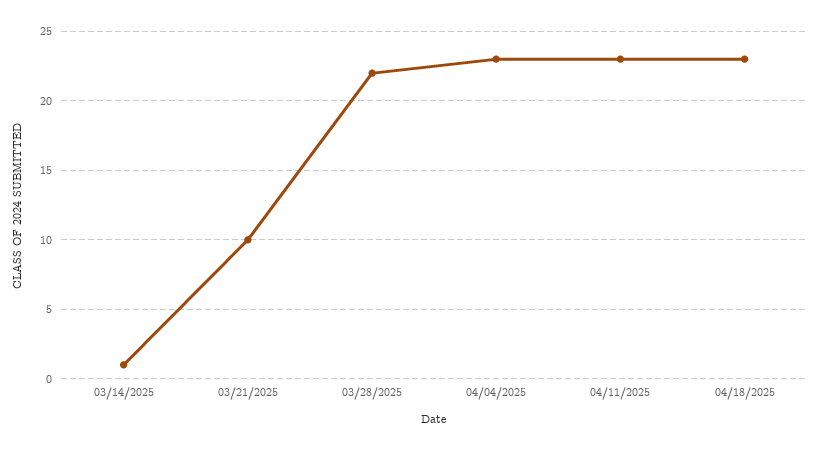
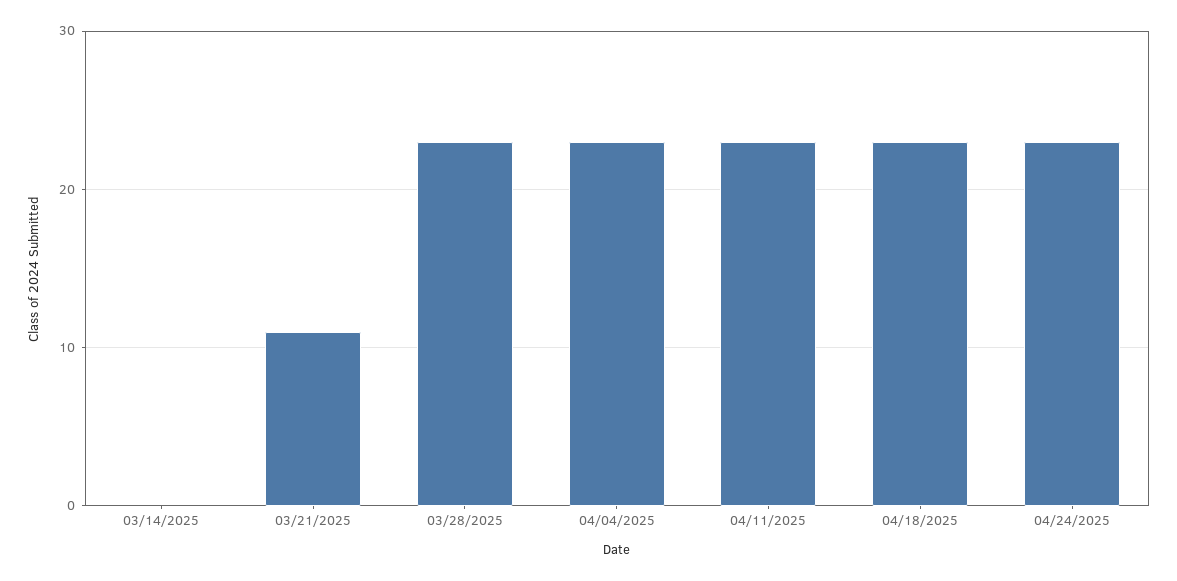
03/14/2025: 1 -> 0
03/21/2025: 10 -> 11
03/28/2025: 22 -> 23
04/24/2025: none -> 23

